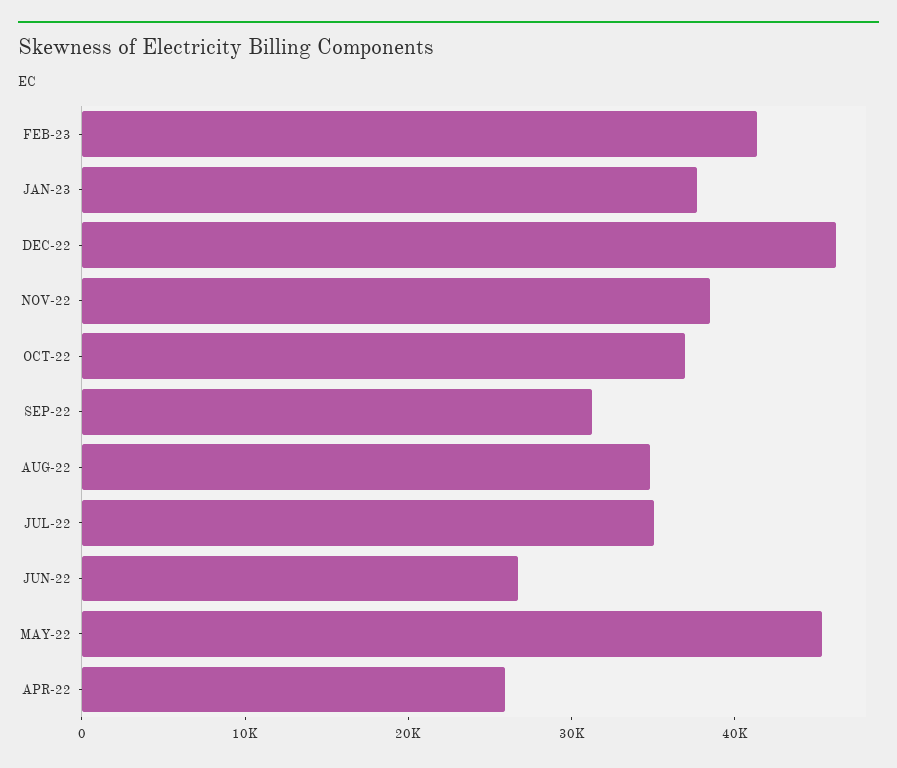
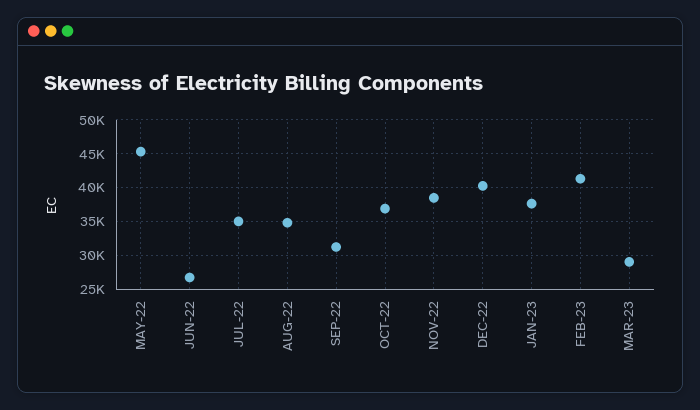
DEC-22: 46000 -> 40000
APR-22: 26000 -> none
MAR-23: none -> 29000

